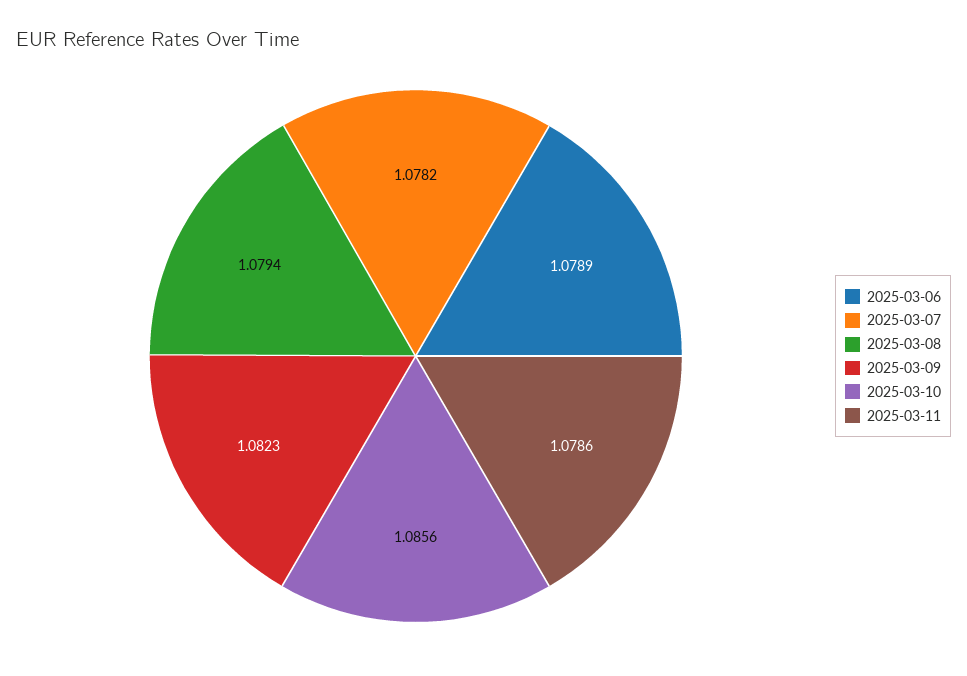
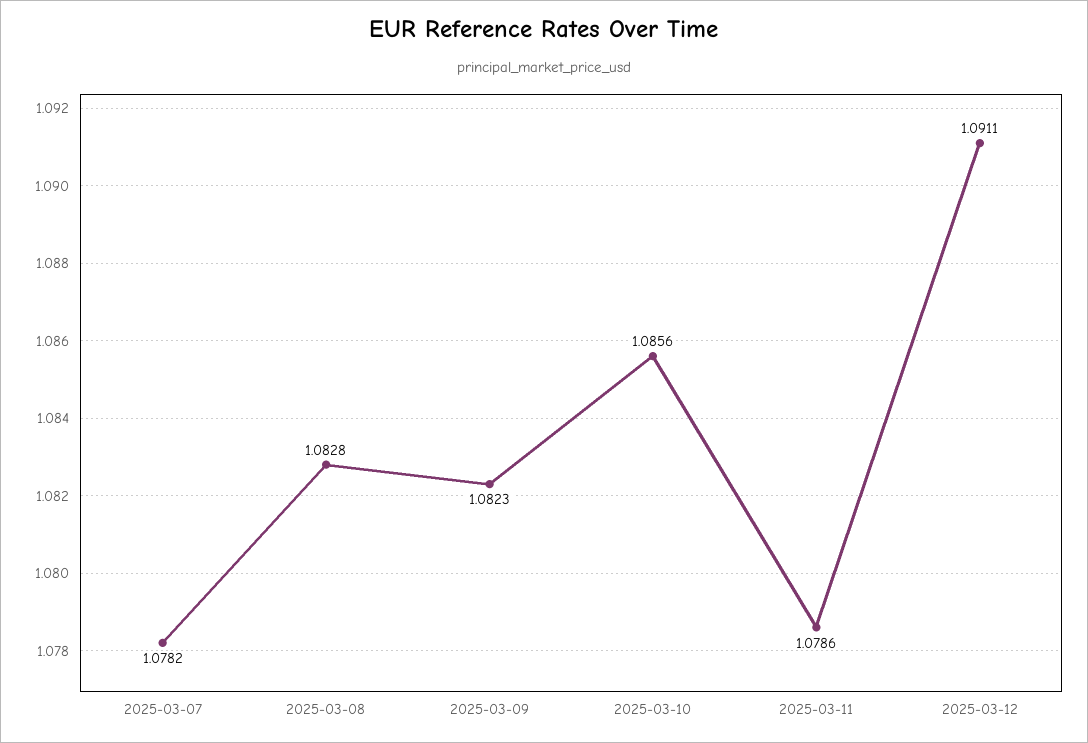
2025-03-06: 1.0789 -> none
2025-03-08: 1.0794 -> 1.0828
2025-03-12: none -> 1.0911

